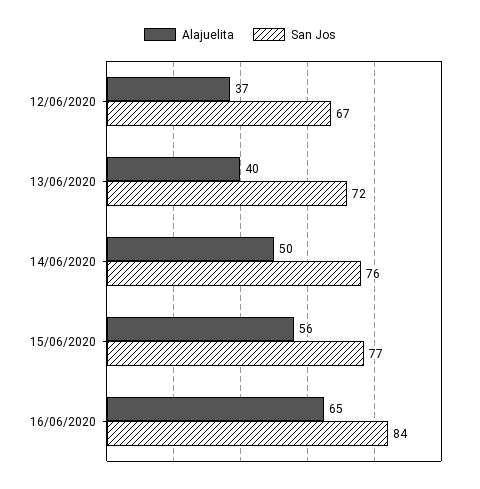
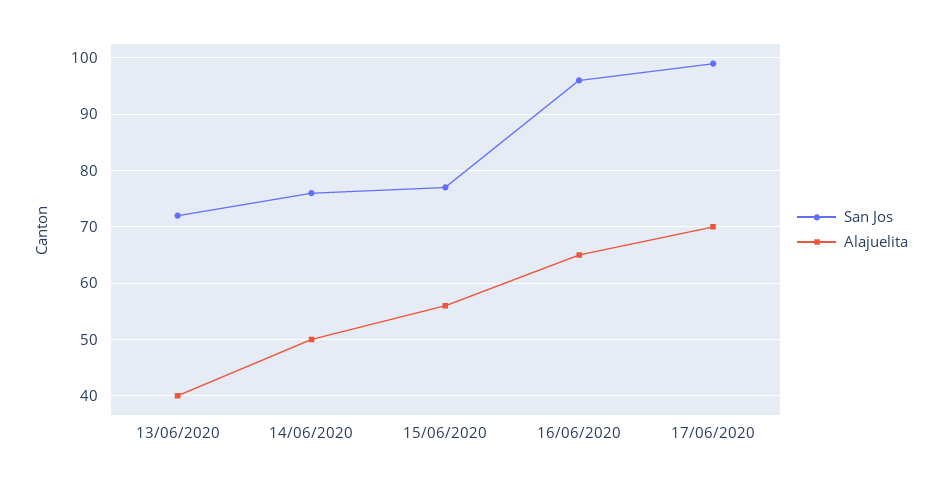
Alajuelita, 12/06/2020: 37 -> none
San Jos, 12/06/2020: 67 -> none
San Jos, 16/06/2020: 84 -> 95
San Jos, 17/06/2020: none -> 100
Alajuelita, 17/06/2020: none -> 70

